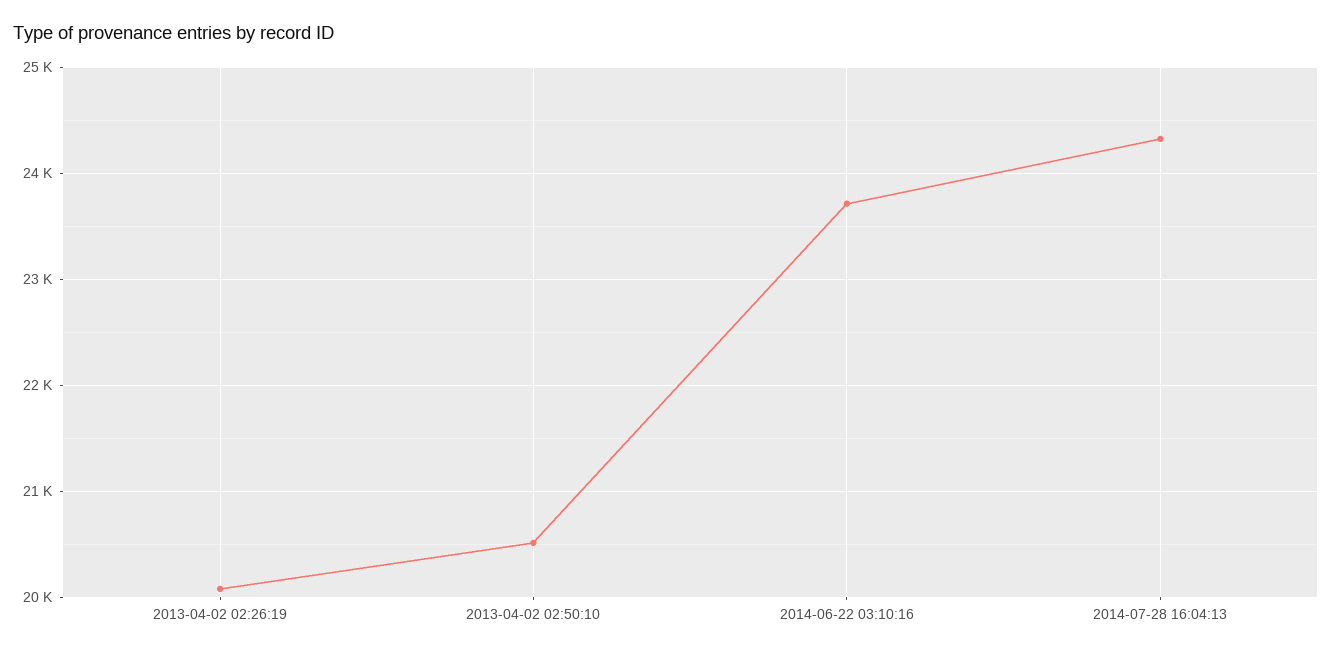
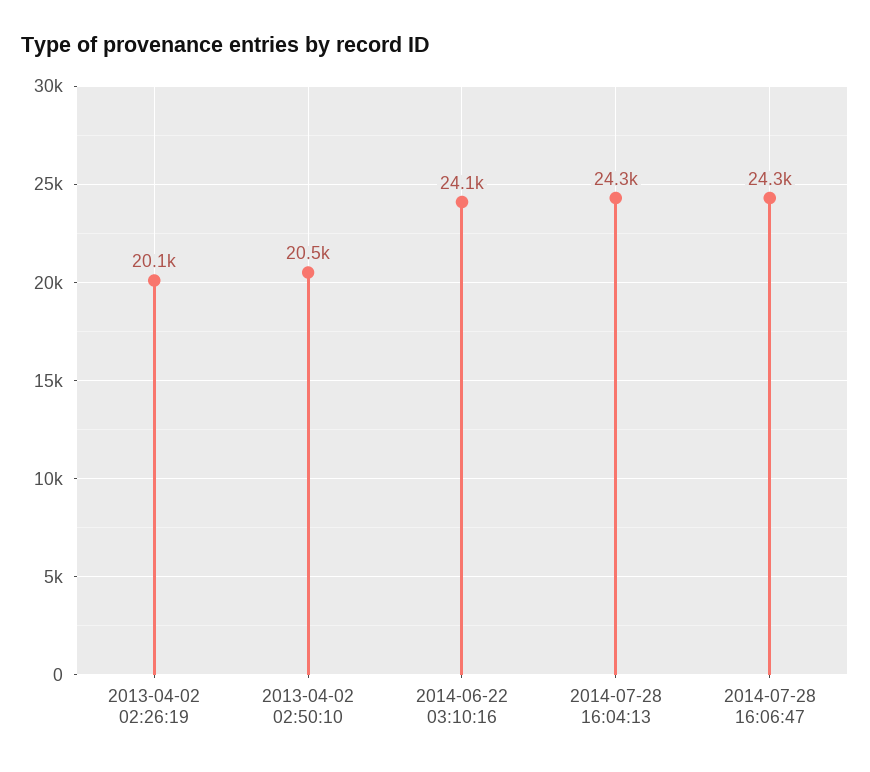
2014-06-22 03:10:16: 23700 -> 24100
2014-07-28 16:06:47: none -> 24300

